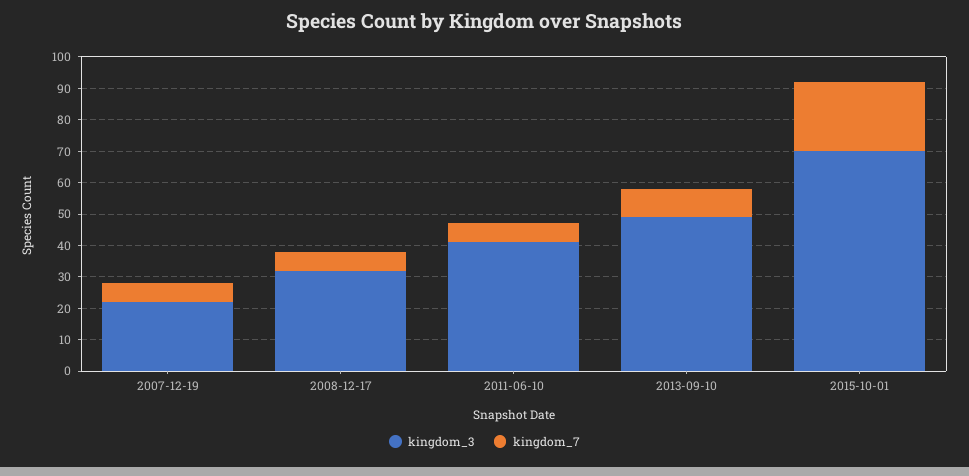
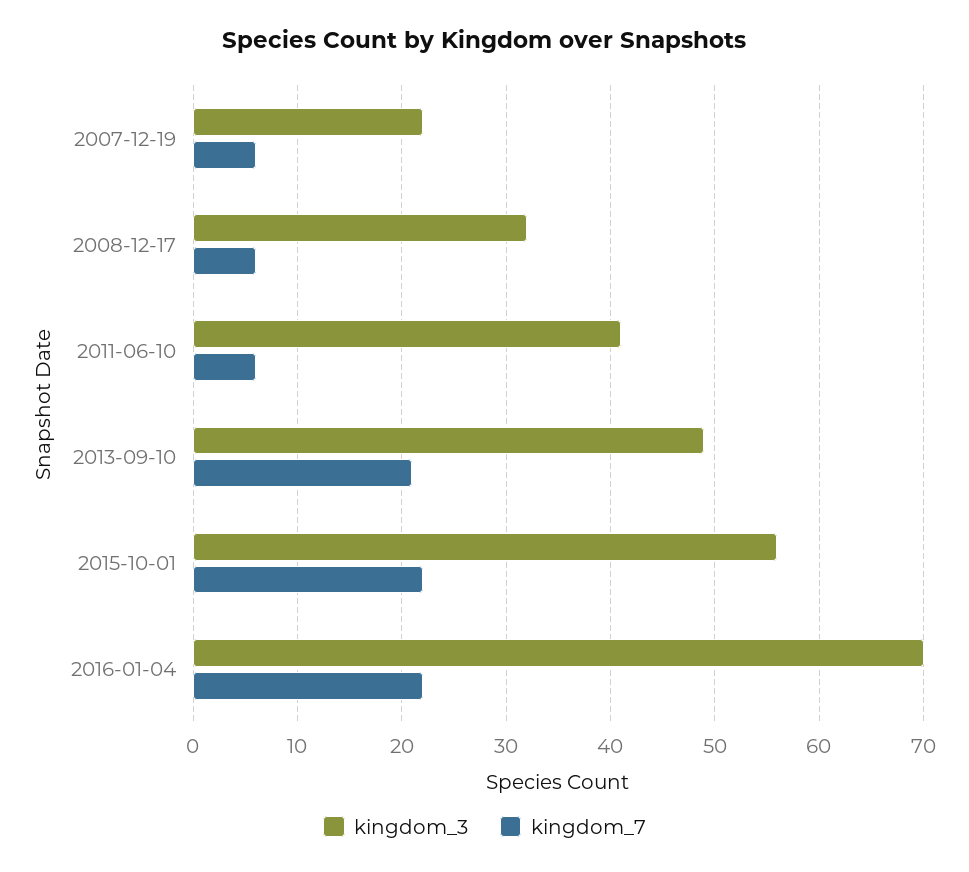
kingdom_7, 2013-09-10: 10 -> 21
kingdom_3, 2015-10-01: 70 -> 56
kingdom_3, 2016-01-04: none -> 70
kingdom_7, 2016-01-04: none -> 22

